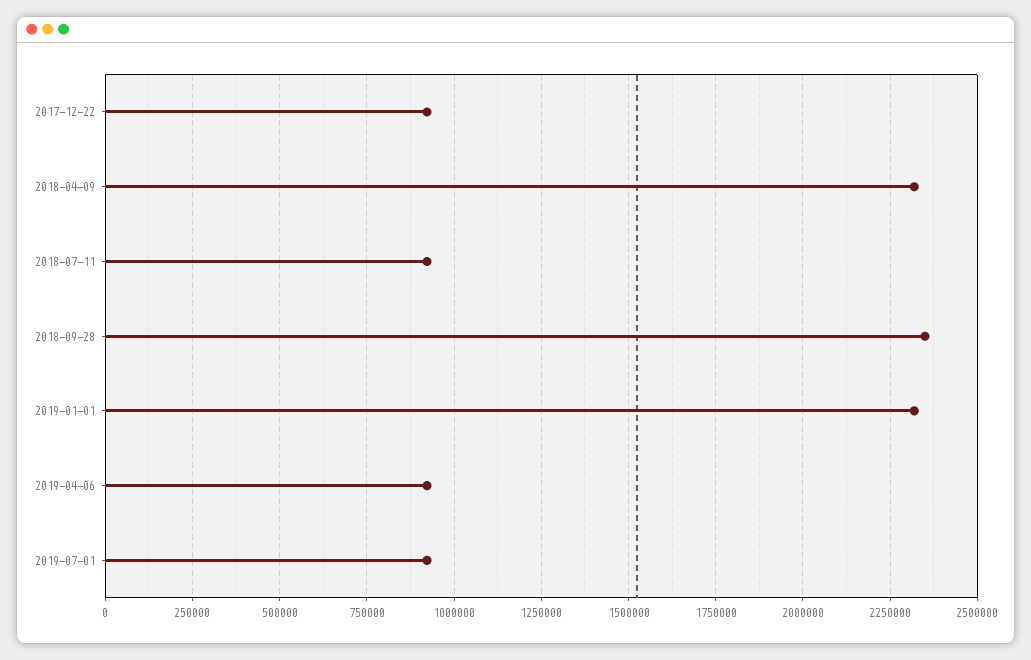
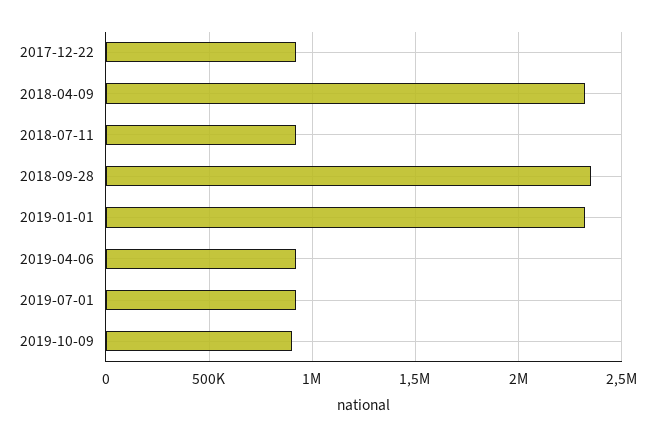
2019-10-09: none -> 900000

